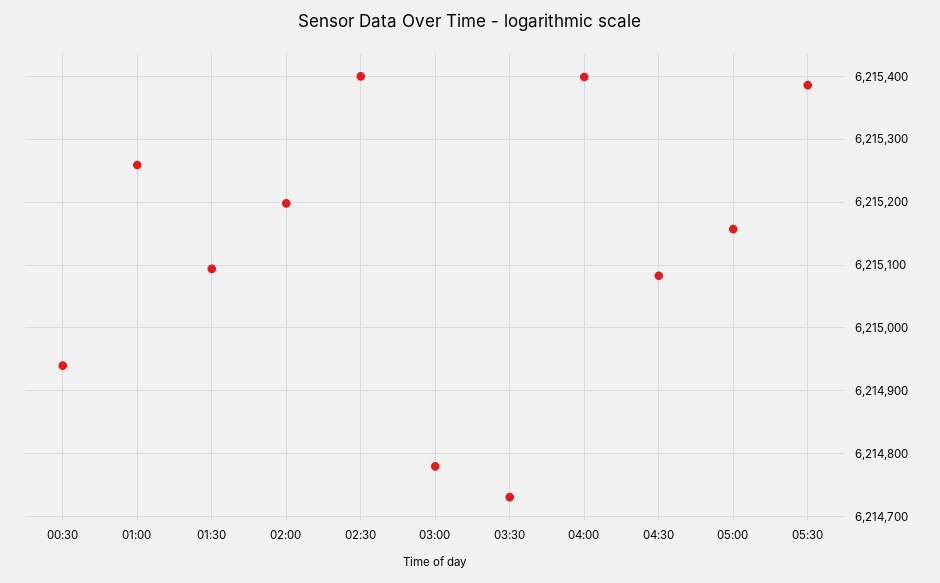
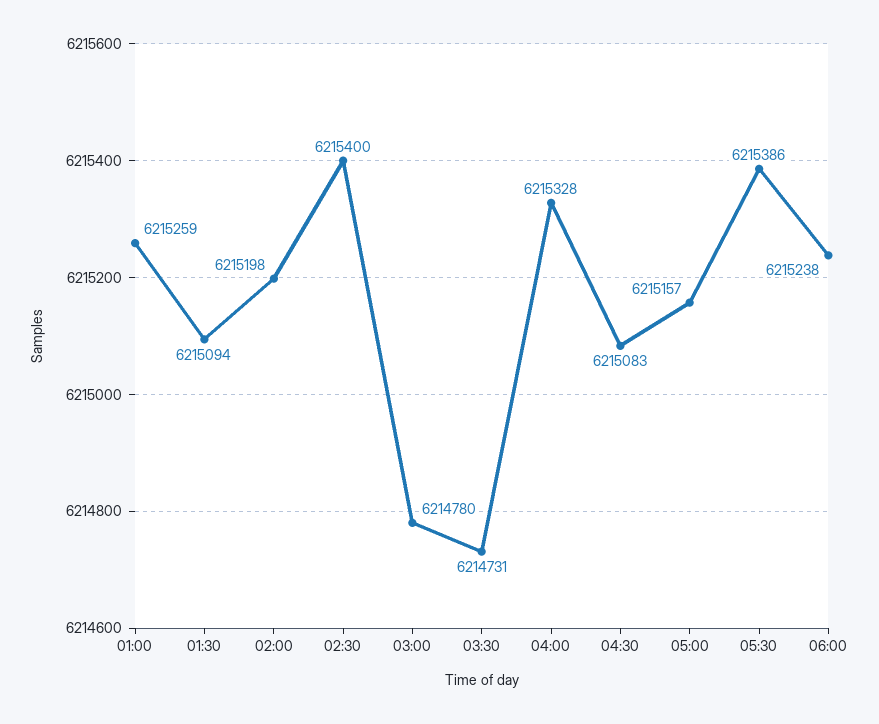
00:30: 6214940 -> none
04:00: 6215400 -> 6215328
06:00: none -> 6215238

